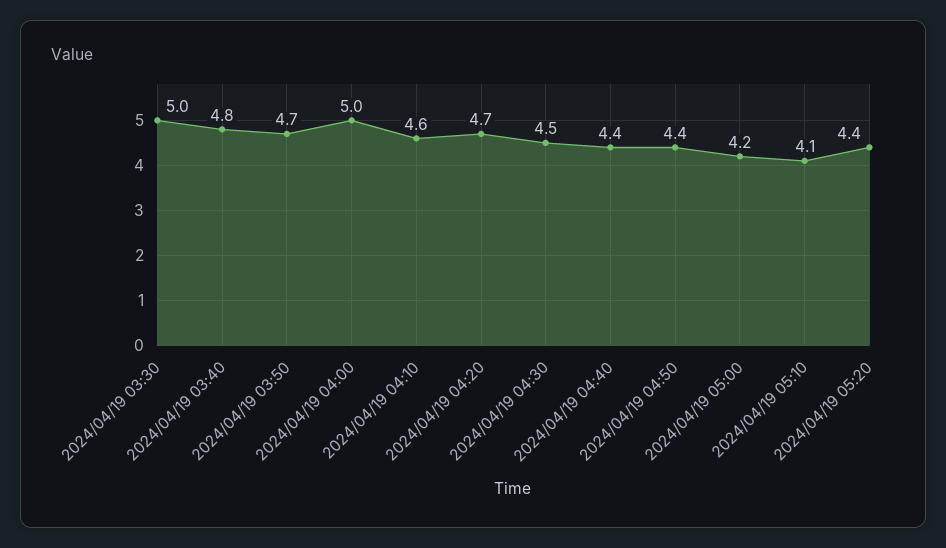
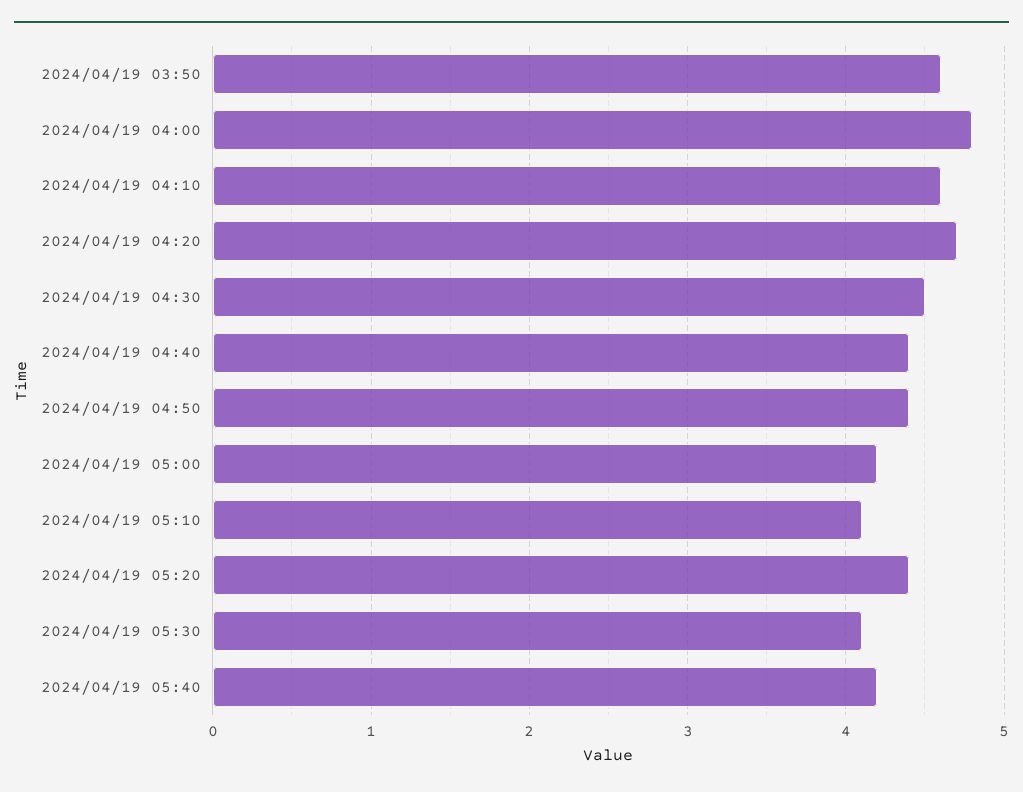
2024/04/19 03:30: 5 -> none
2024/04/19 03:40: 4.8 -> none
2024/04/19 03:50: 4.7 -> 4.6
2024/04/19 04:00: 5 -> 4.8
2024/04/19 05:30: none -> 4.1
2024/04/19 05:40: none -> 4.2

